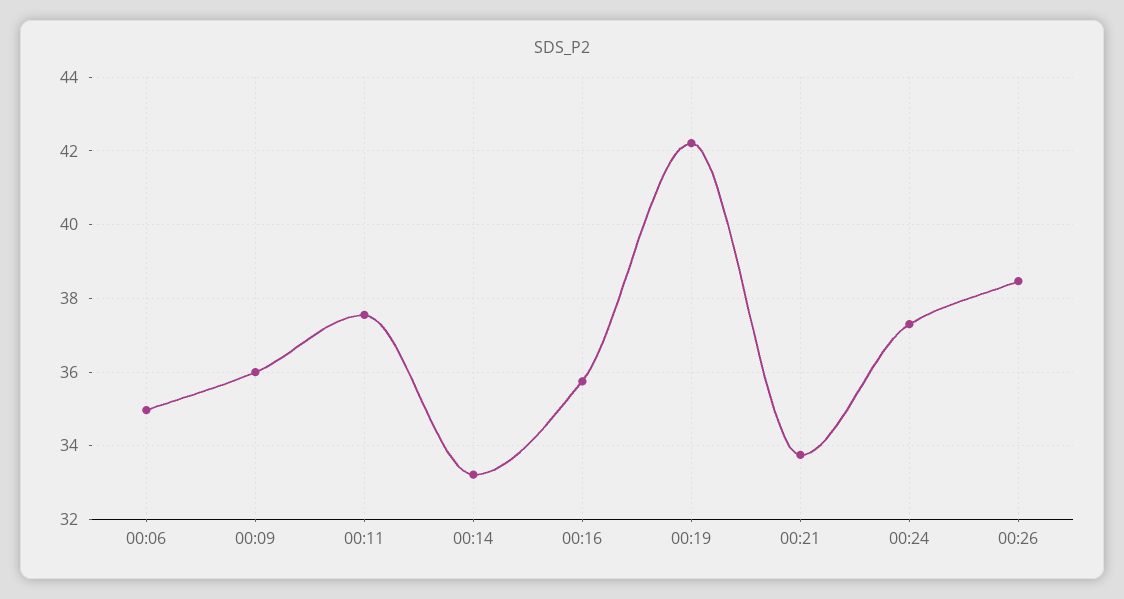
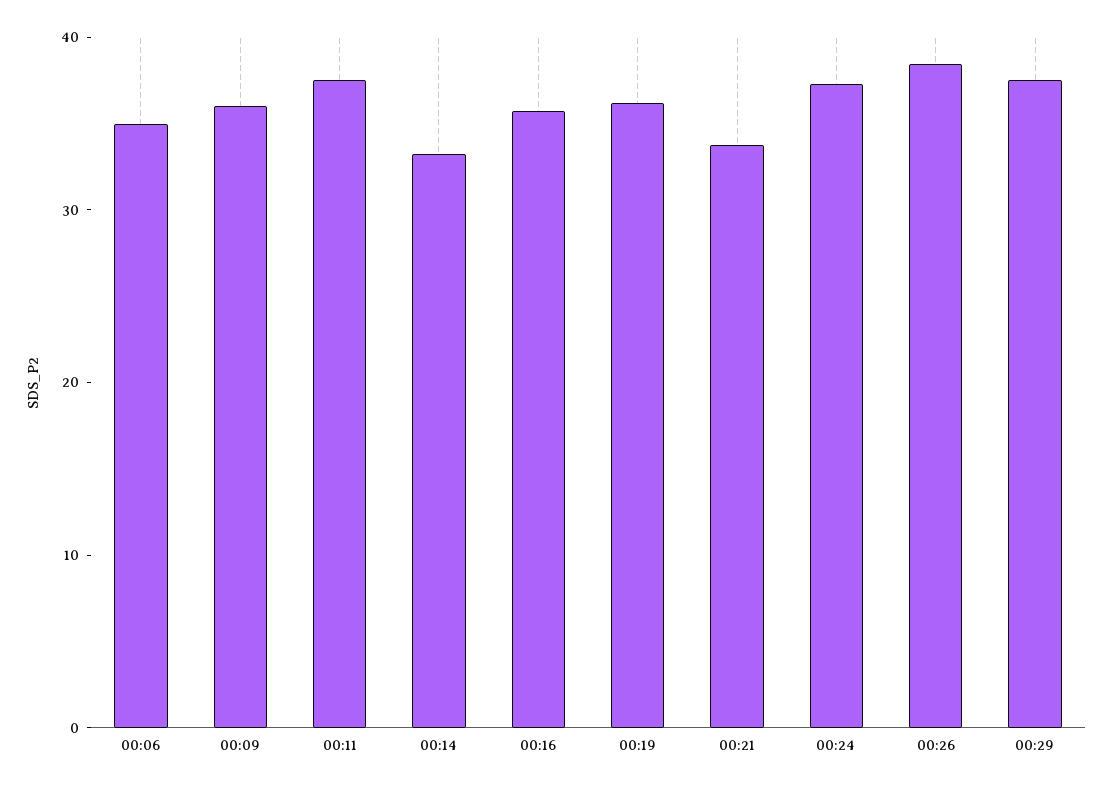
00:19: 42.2 -> 36
00:29: none -> 38

